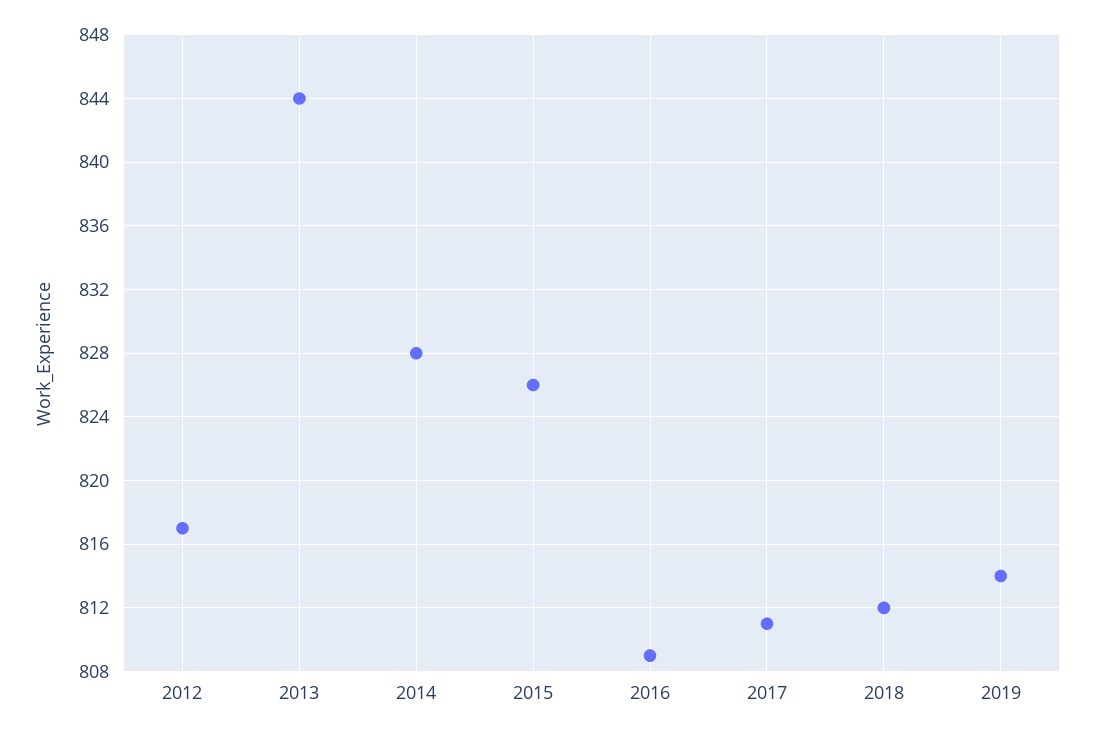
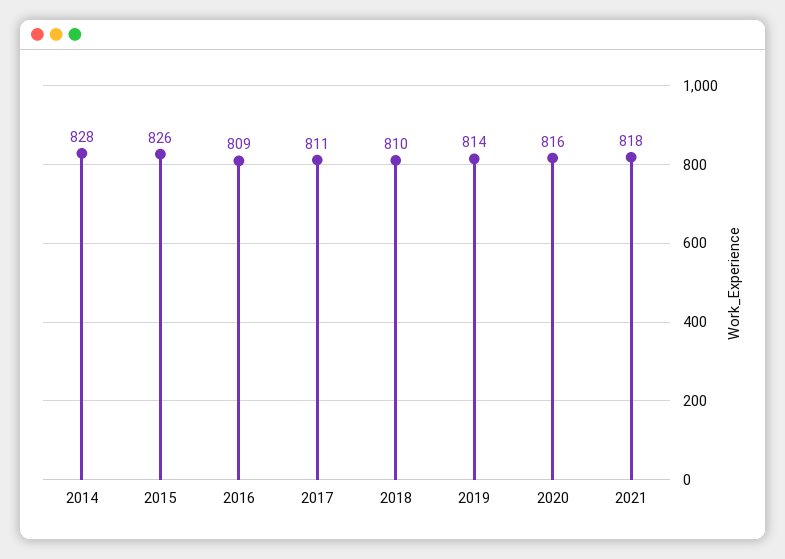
2012: 817 -> none
2013: 844 -> none
2018: 812 -> 810
2020: none -> 816
2021: none -> 818

